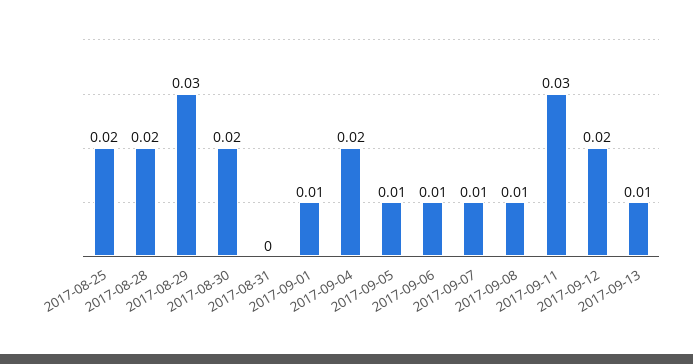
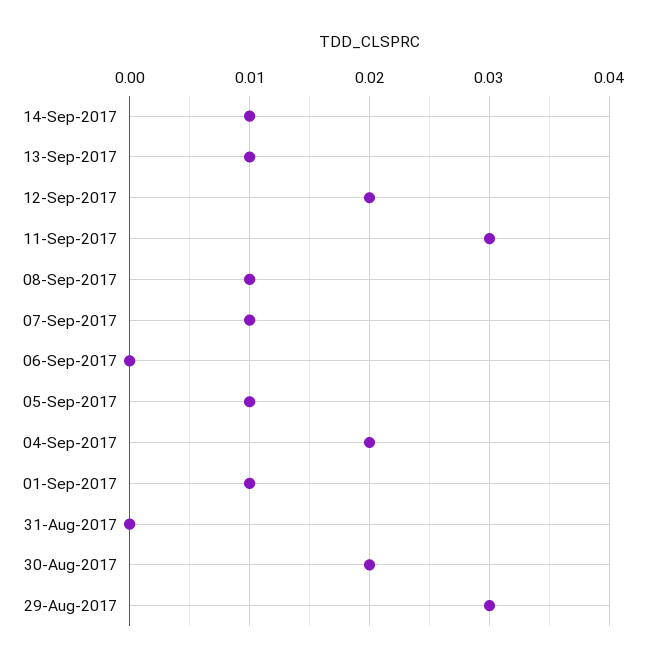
2017-08-25: 0.02 -> none
2017-08-28: 0.02 -> none
2017-09-06: 0.01 -> 0
14-Sep-2017: none -> 0.01

